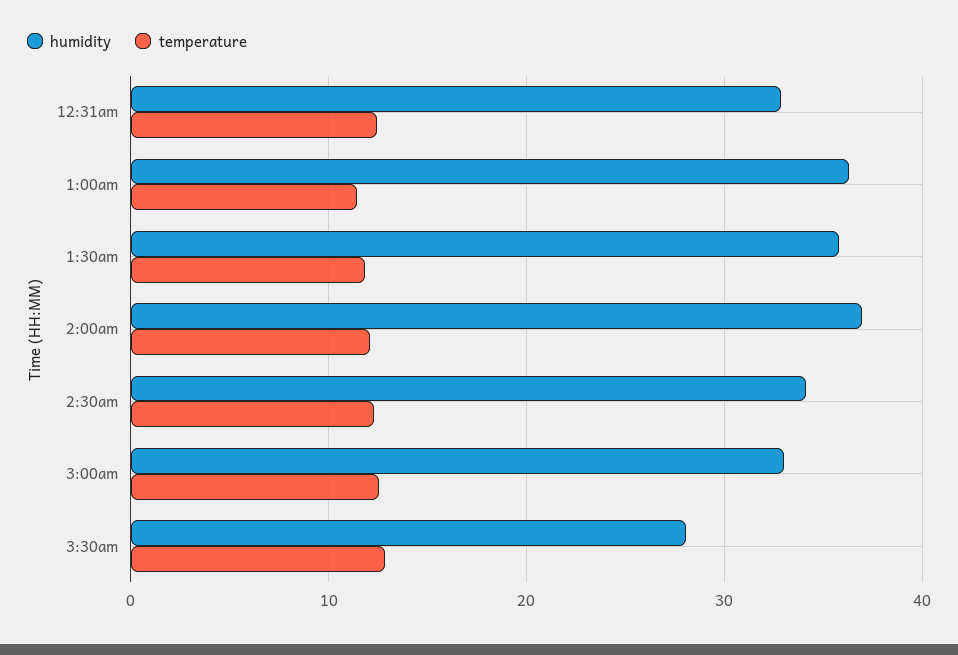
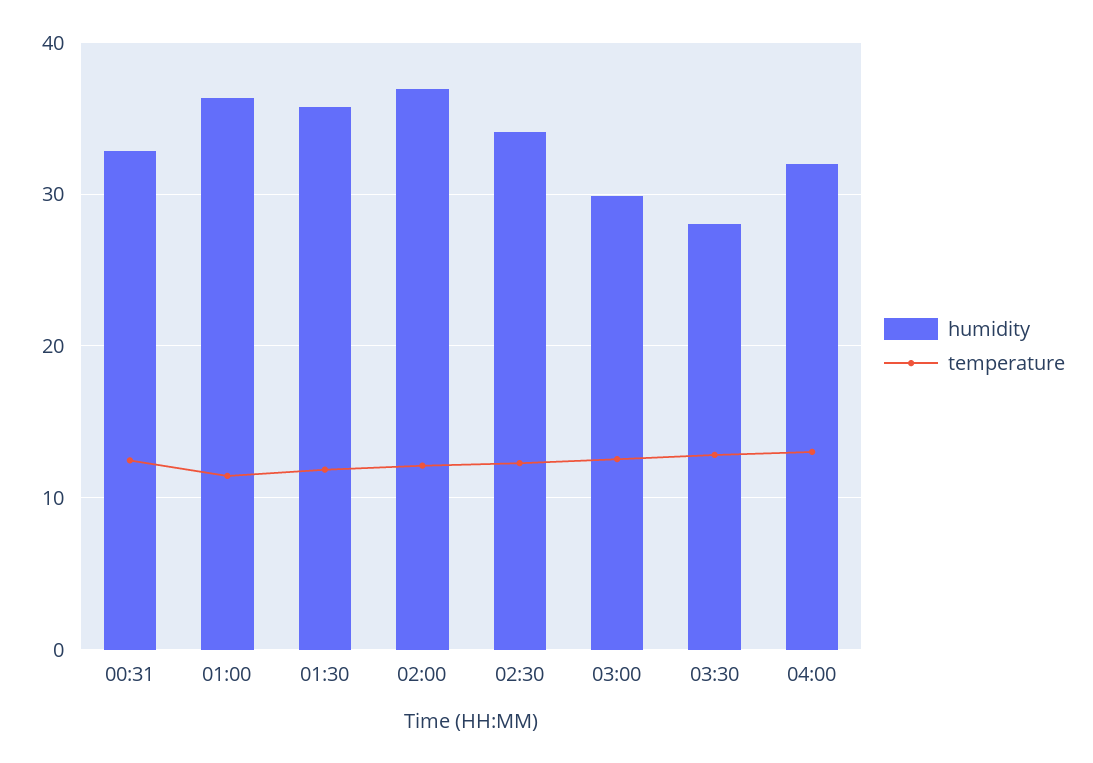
humidity, 3:00am: 33 -> 30
humidity, 04:00: none -> 32
temperature, 04:00: none -> 13

